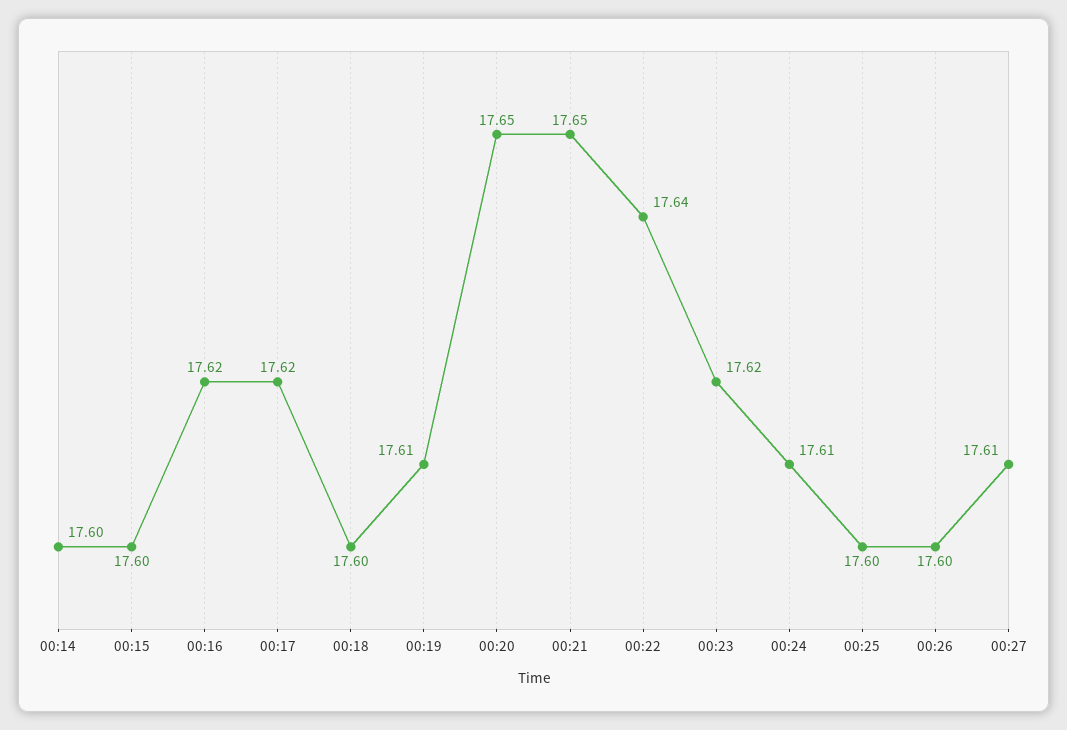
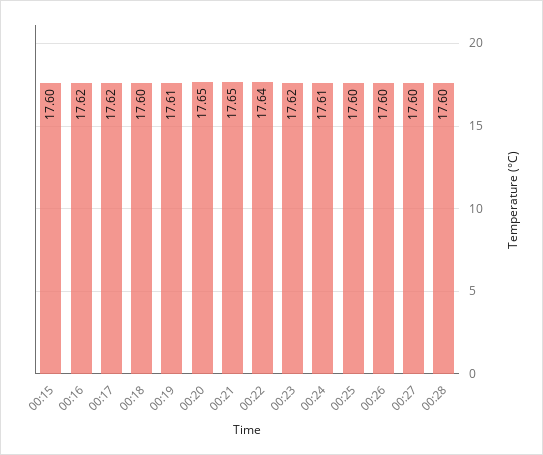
00:14: 17.6 -> none
00:27: 17.61 -> 17.6
00:28: none -> 17.6

